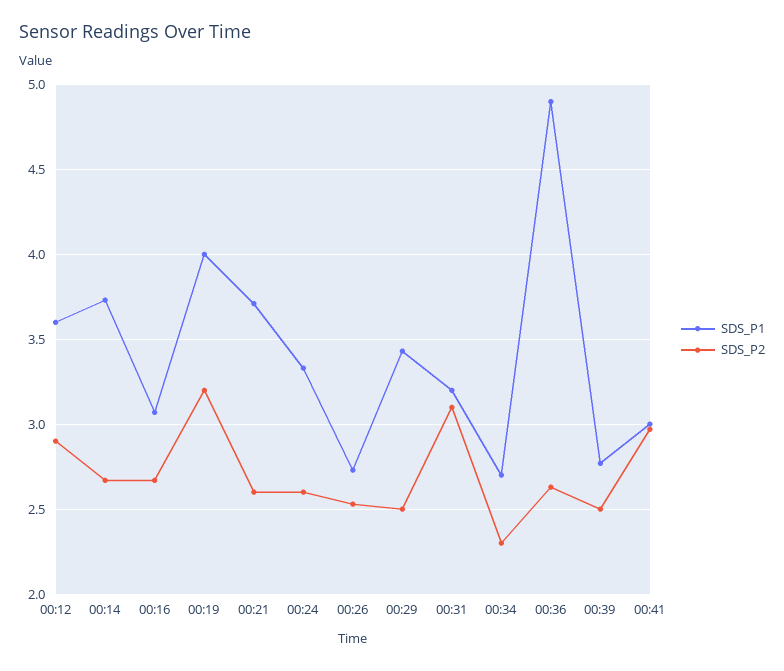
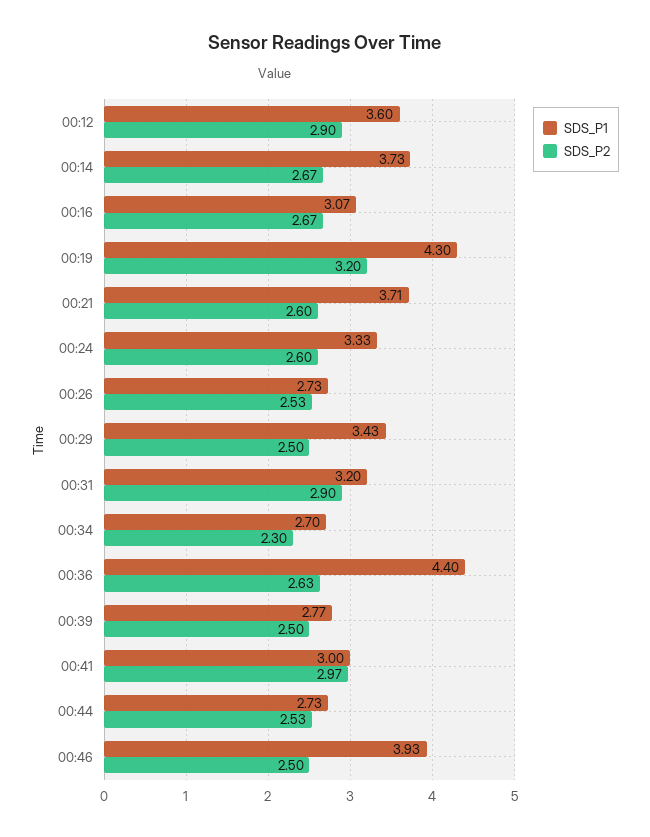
SDS_P1, 00:19: 4 -> 4.3
SDS_P2, 00:31: 3.1 -> 2.9
SDS_P1, 00:36: 4.9 -> 4.4
SDS_P1, 00:44: none -> 2.73
SDS_P2, 00:44: none -> 2.53
SDS_P1, 00:46: none -> 3.93
SDS_P2, 00:46: none -> 2.5

